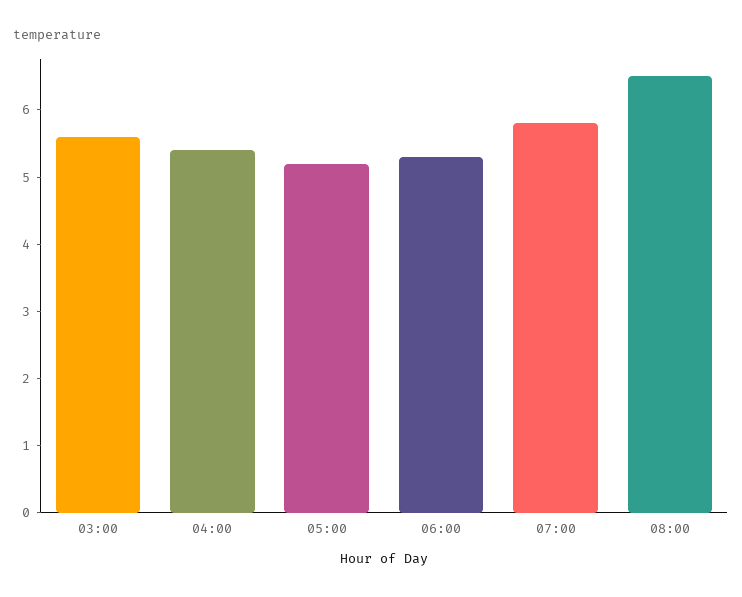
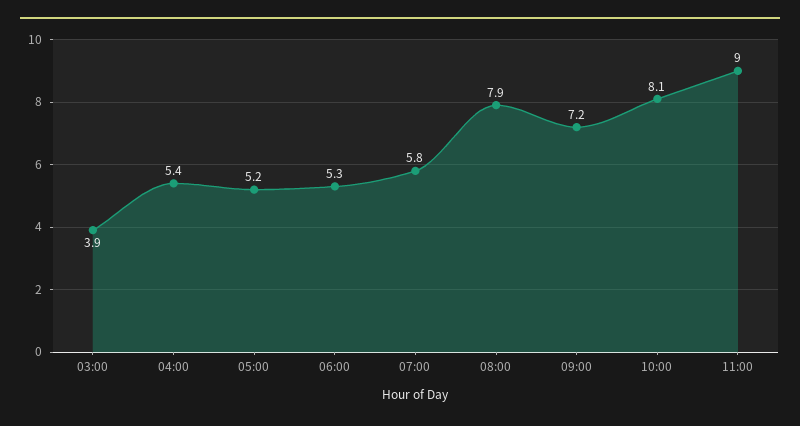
03:00: 5.5 -> 3.9
08:00: 6.5 -> 7.9
09:00: none -> 7.2
10:00: none -> 8.1
11:00: none -> 9

